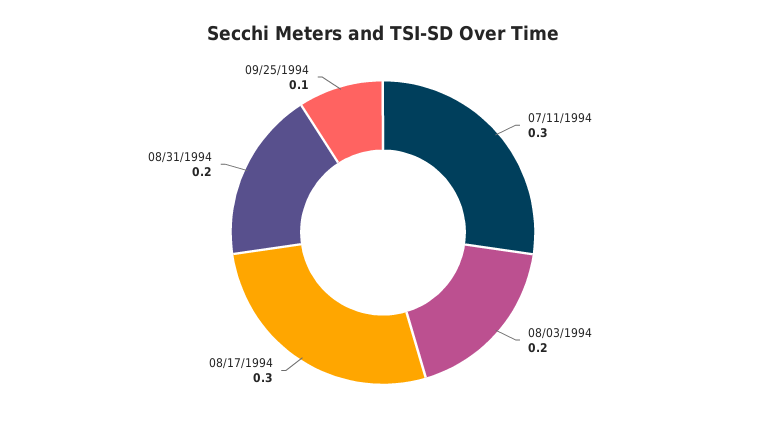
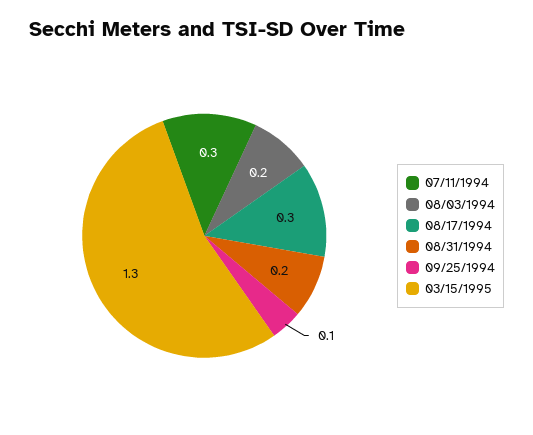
03/15/1995: none -> 1.3

